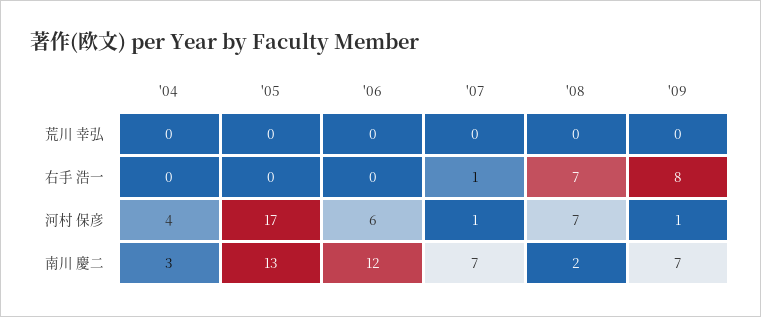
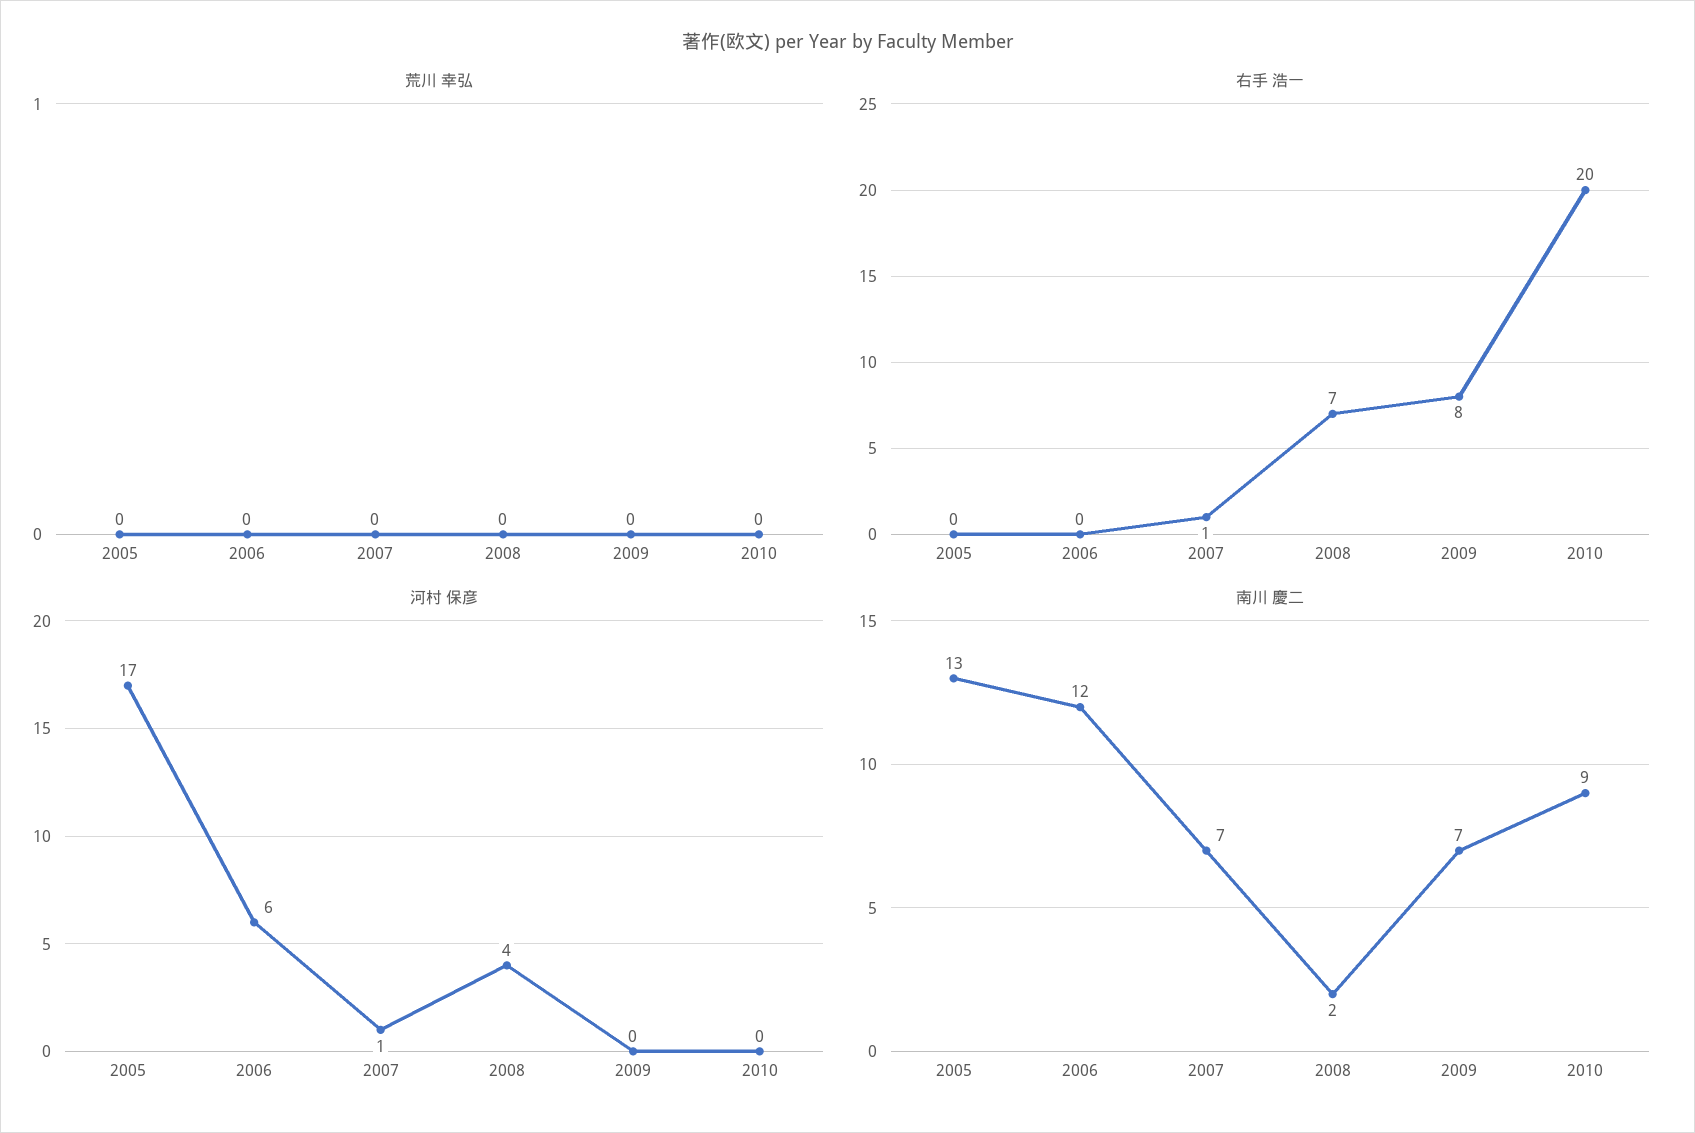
荒川 幸弘, '04: 0 -> none
右手 浩一, '04: 0 -> none
河村 保彦, '04: 4 -> none
河村 保彦, '08: 7 -> 4
河村 保彦, '09: 1 -> 0
南川 慶二, '04: 3 -> none
荒川 幸弘, 2010: none -> 0
右手 浩一, 2010: none -> 20
河村 保彦, 2010: none -> 0
南川 慶二, 2010: none -> 9

